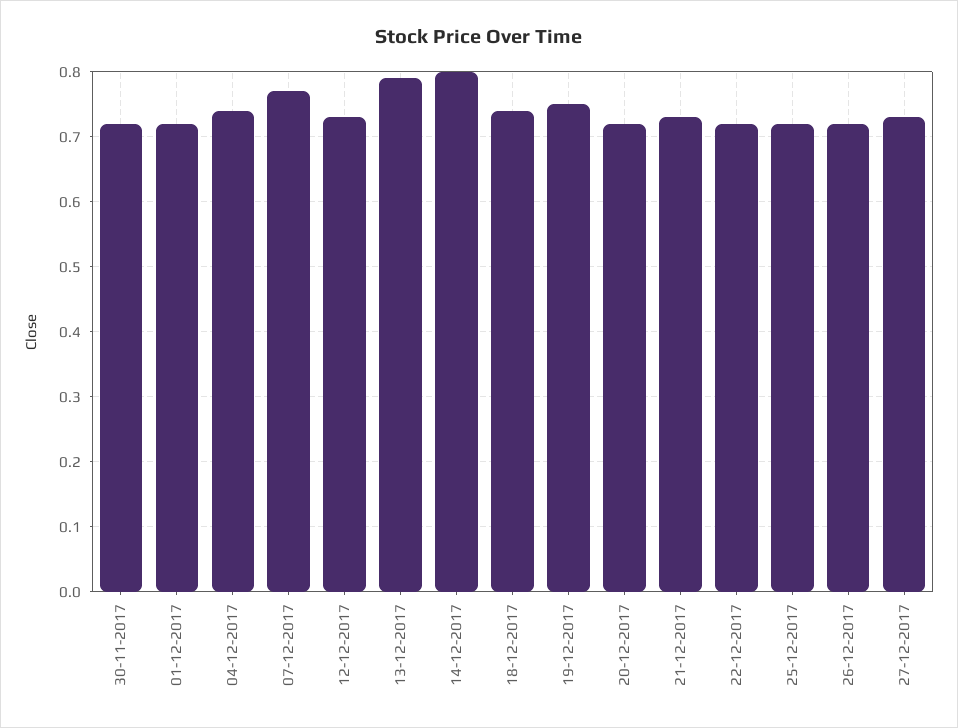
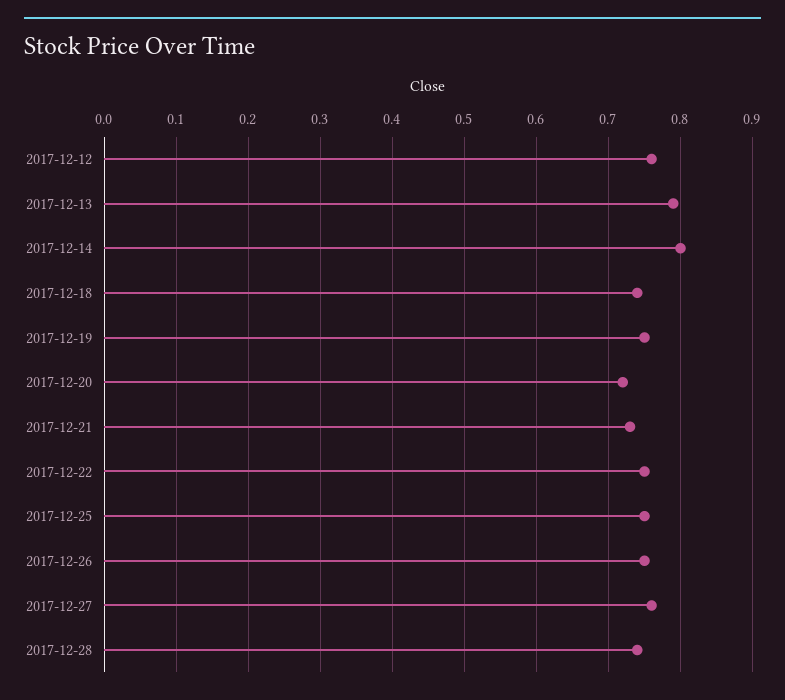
30-11-2017: 0.72 -> none
01-12-2017: 0.72 -> none
04-12-2017: 0.74 -> none
07-12-2017: 0.77 -> none
12-12-2017: 0.73 -> 0.76
22-12-2017: 0.72 -> 0.75
25-12-2017: 0.72 -> 0.75
26-12-2017: 0.72 -> 0.75
27-12-2017: 0.73 -> 0.76
2017-12-28: none -> 0.74

